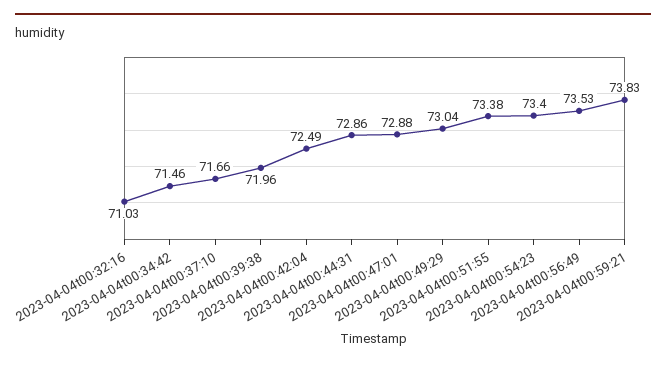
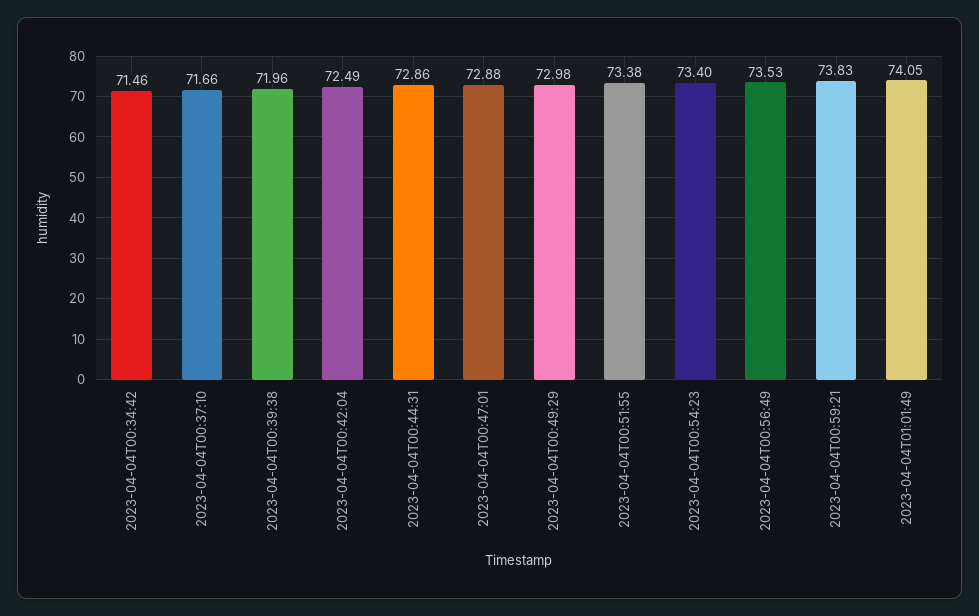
2023-04-04t00:32:16: 71.03 -> none
2023-04-04t00:49:29: 73.04 -> 72.98
2023-04-04T01:01:49: none -> 74.05

